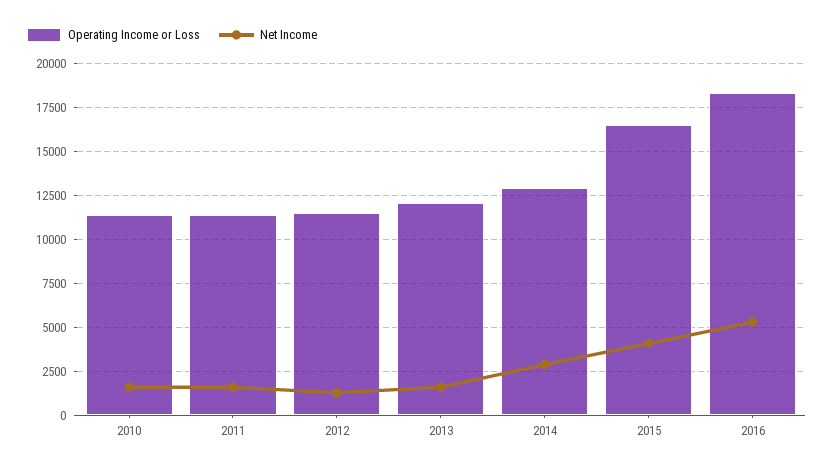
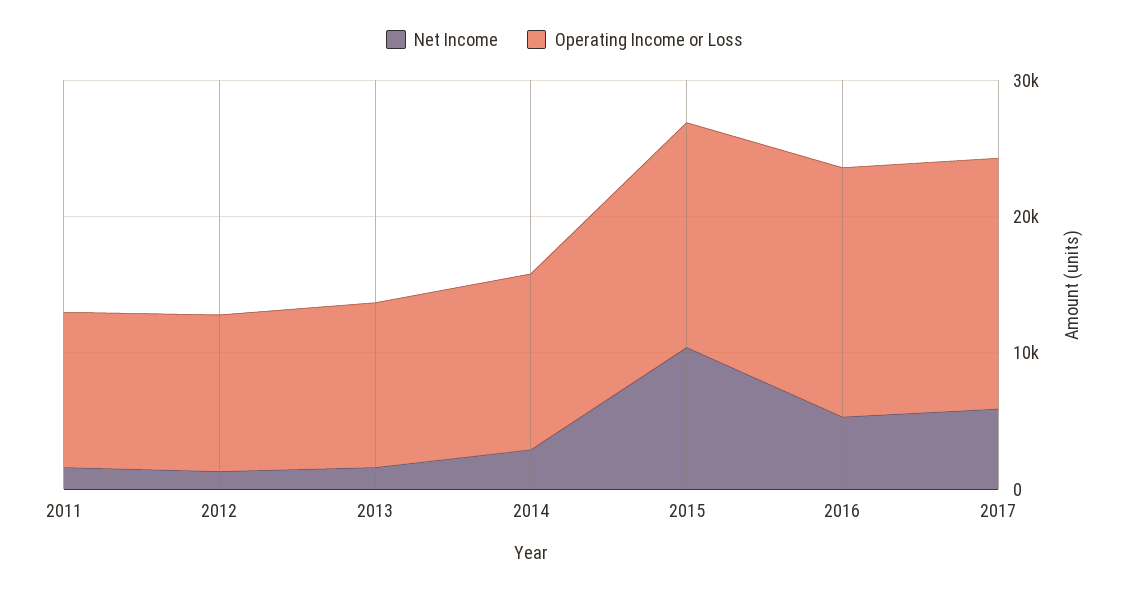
Operating Income or Loss, 2010: 11500 -> none
Net Income, 2010: 1500 -> none
Net Income, 2015: 4000 -> 10000
Net Income, 2017: none -> 6000
Operating Income or Loss, 2017: none -> 18000

